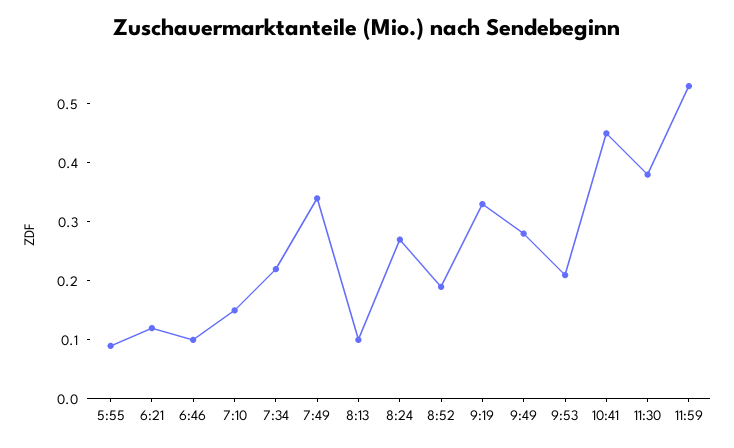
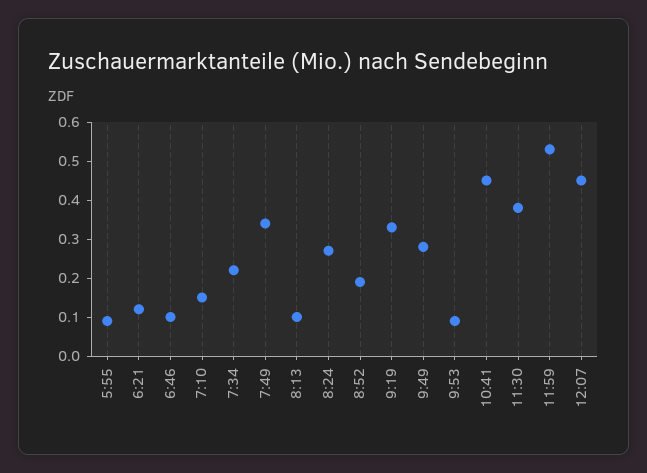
9:53: 0.2 -> 0.1
12:07: none -> 0.45

